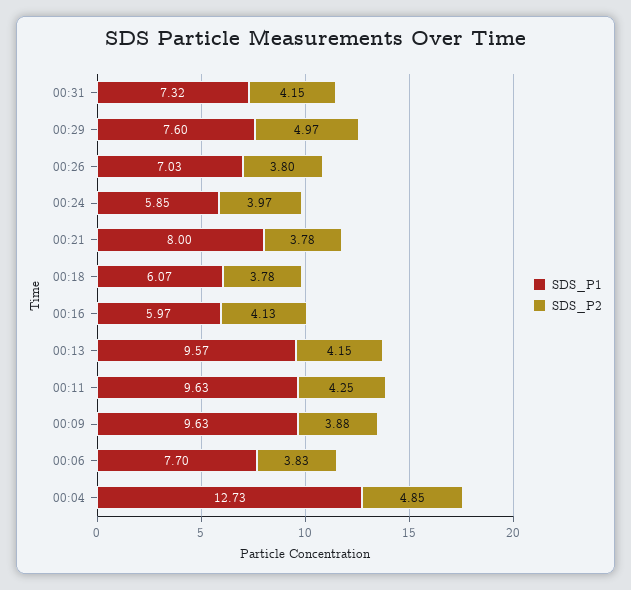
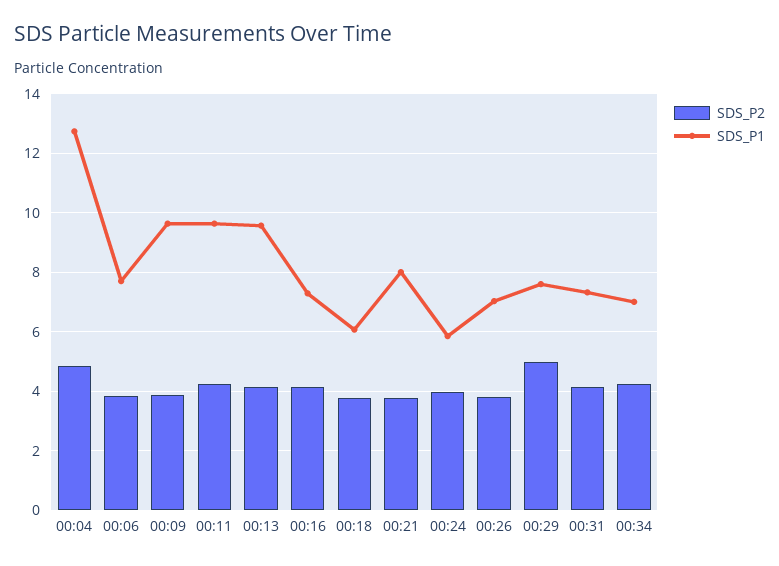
SDS_P1, 00:16: 5.97 -> 7.25
SDS_P2, 00:34: none -> 4.25
SDS_P1, 00:34: none -> 7

